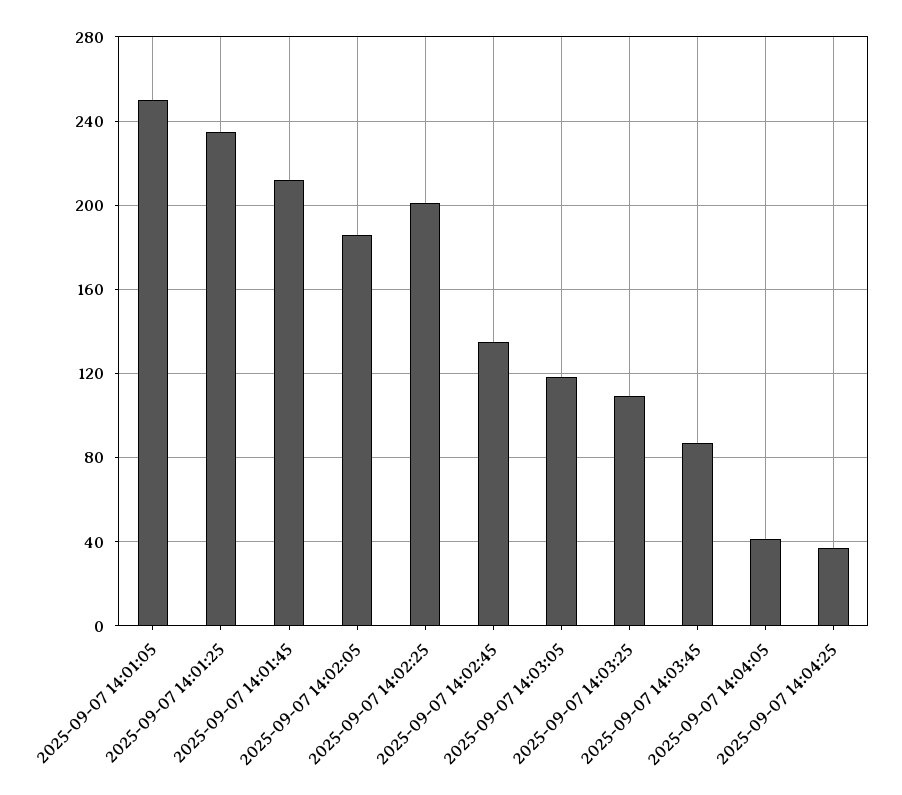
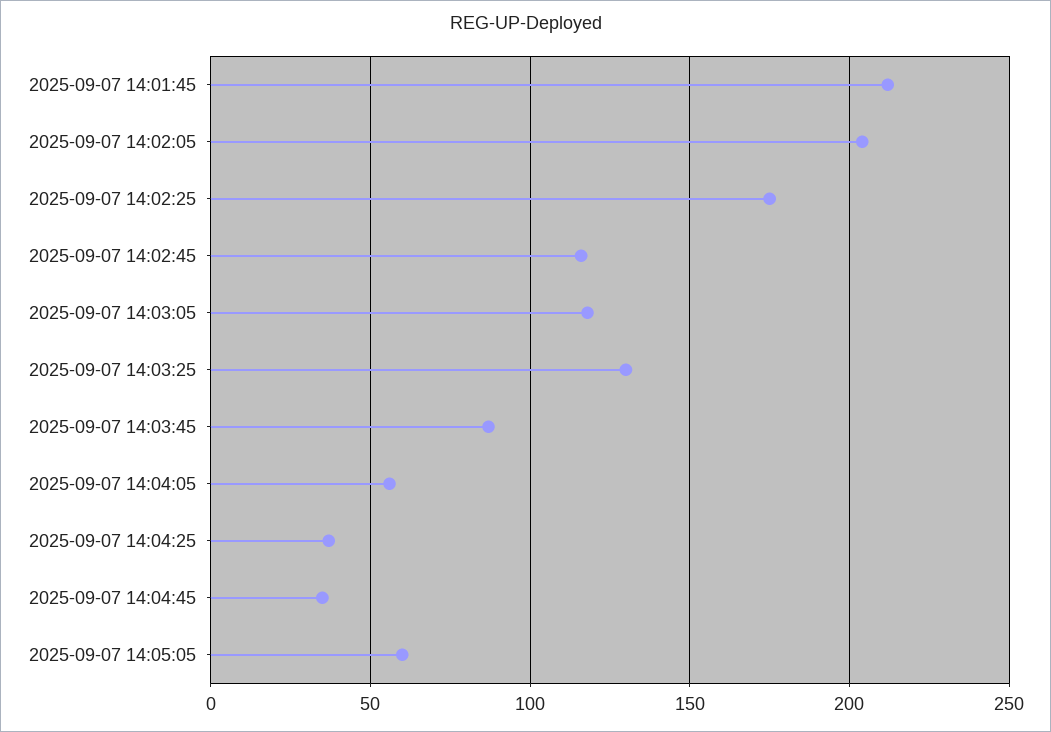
2025-09-07 14:01:05: 250 -> none
2025-09-07 14:01:25: 235 -> none
2025-09-07 14:02:05: 185 -> 205
2025-09-07 14:02:25: 200 -> 175
2025-09-07 14:02:45: 135 -> 115
2025-09-07 14:03:25: 110 -> 130
2025-09-07 14:04:05: 40 -> 55
2025-09-07 14:04:45: none -> 35
2025-09-07 14:05:05: none -> 60

